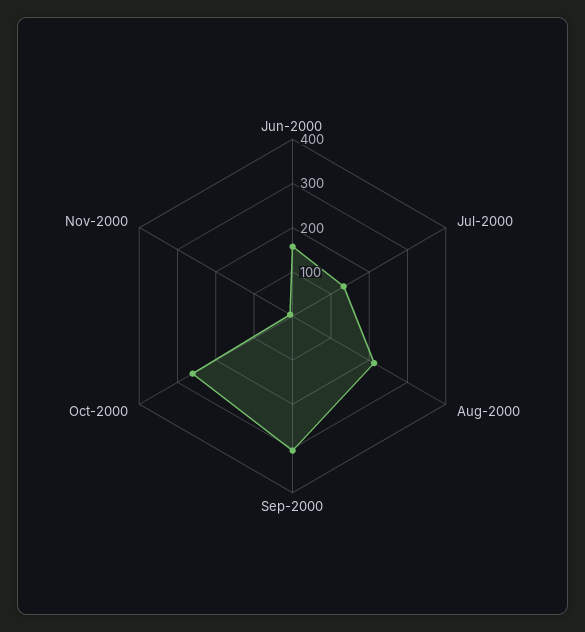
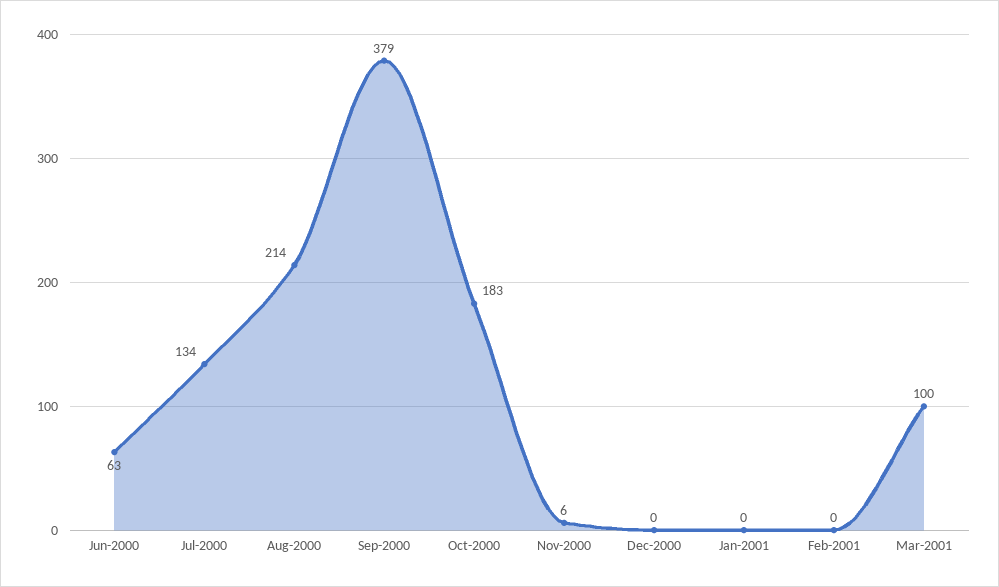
Jun-2000: 160 -> 63
Sep-2000: 300 -> 379
Oct-2000: 260 -> 183
Dec-2000: none -> 0
Jan-2001: none -> 0
Feb-2001: none -> 0
Mar-2001: none -> 100

